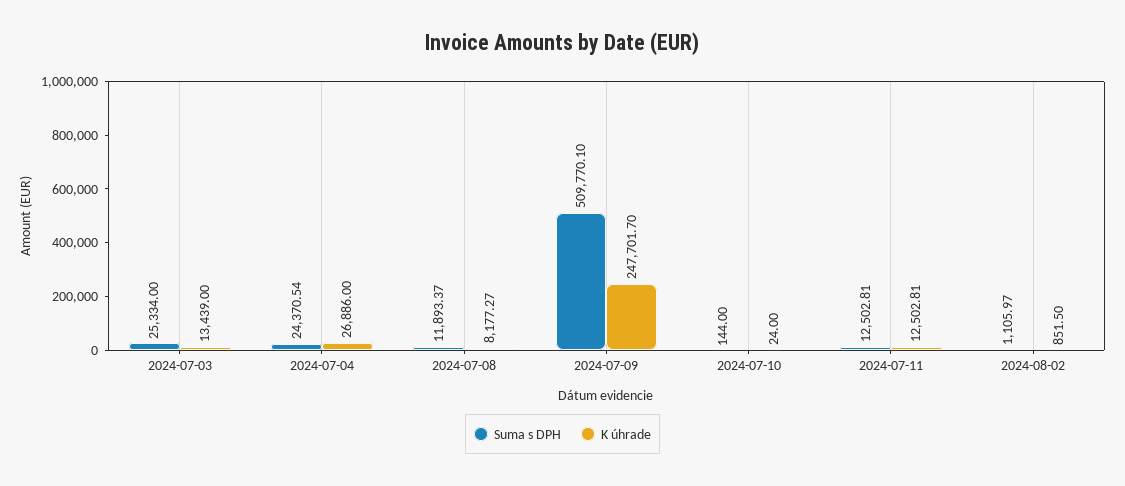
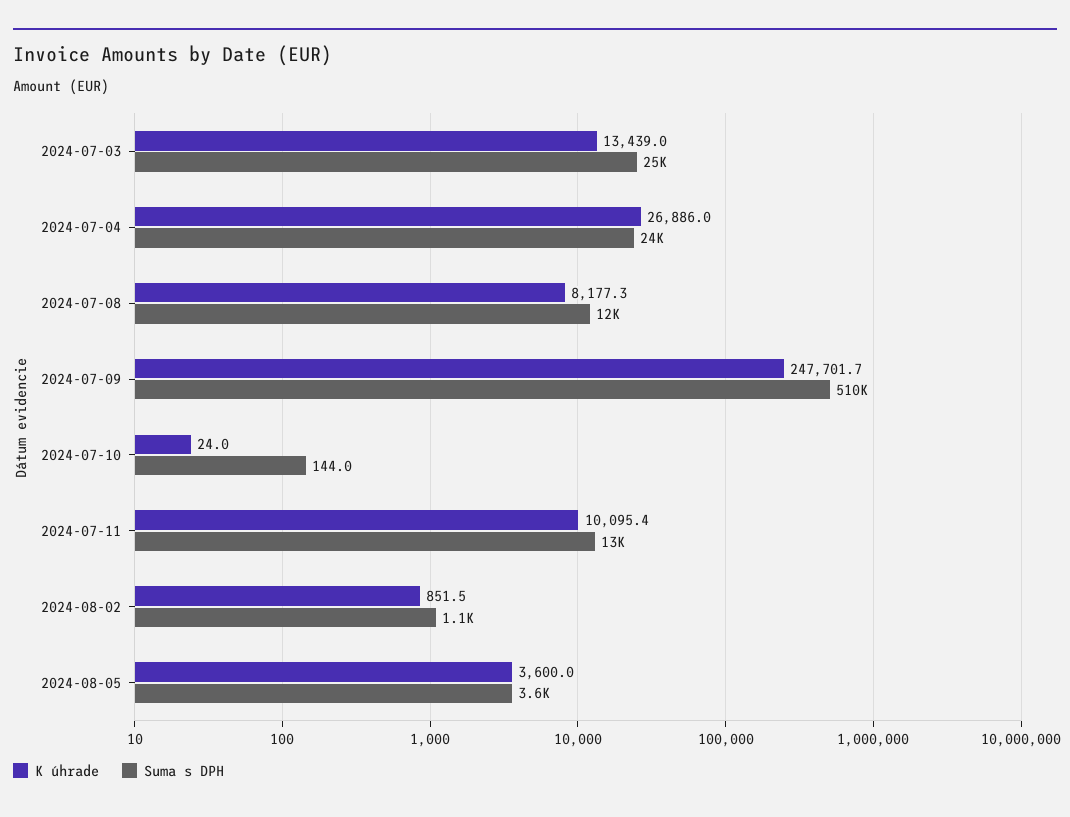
K úhrade, 2024-07-11: 12502.81 -> 10095.4
K úhrade, 2024-08-05: none -> 3600
Suma s DPH, 2024-08-05: none -> 3600

